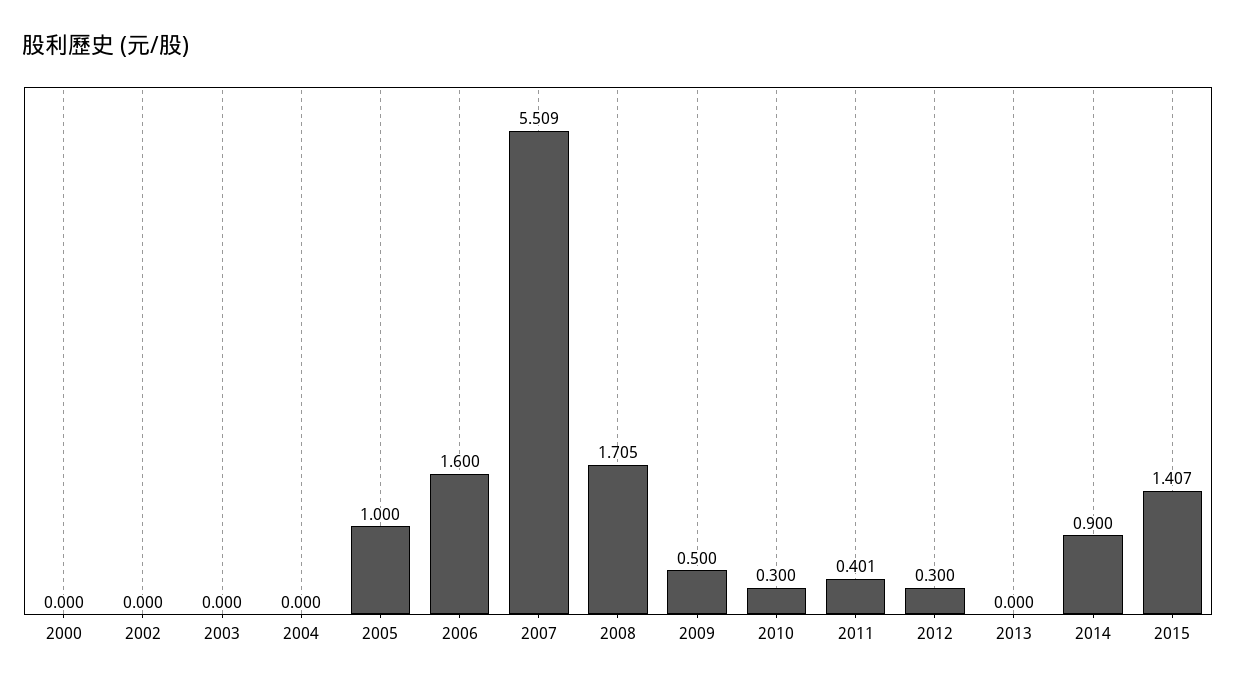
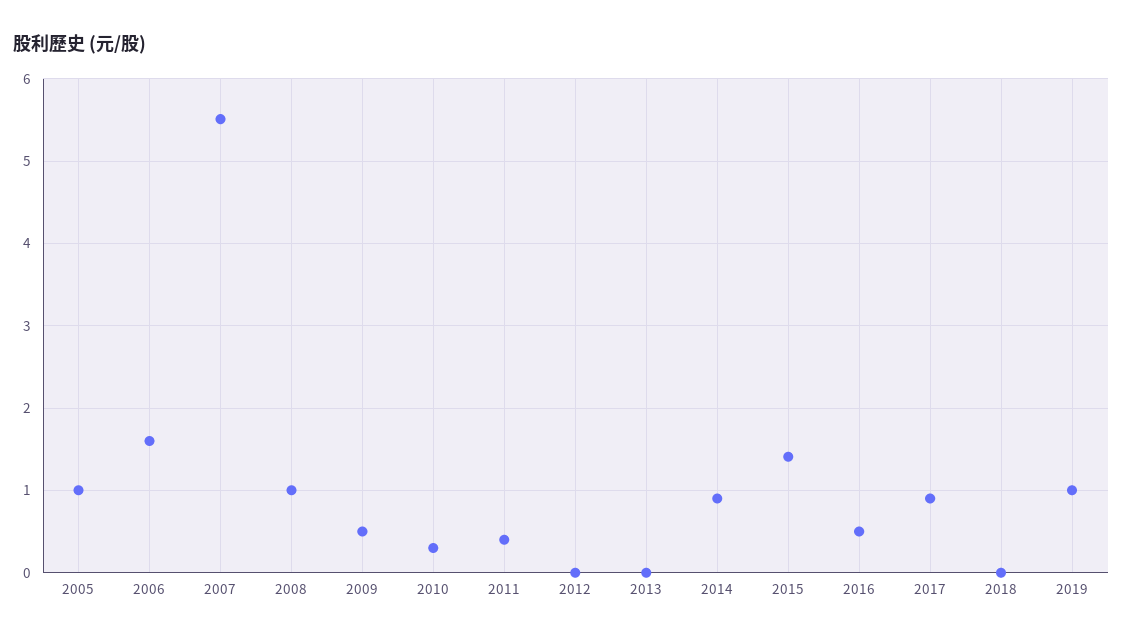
2000: 0 -> none
2002: 0 -> none
2003: 0 -> none
2004: 0 -> none
2008: 1.705 -> 1
2012: 0.3 -> 0
2016: none -> 0.5
2017: none -> 0.9
2018: none -> 0
2019: none -> 1

